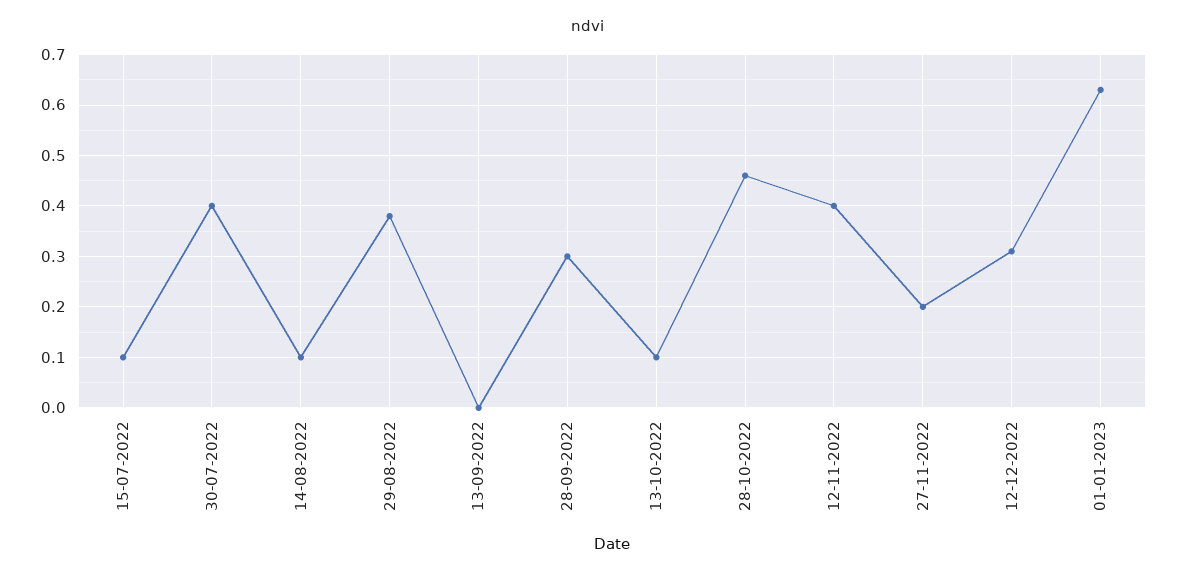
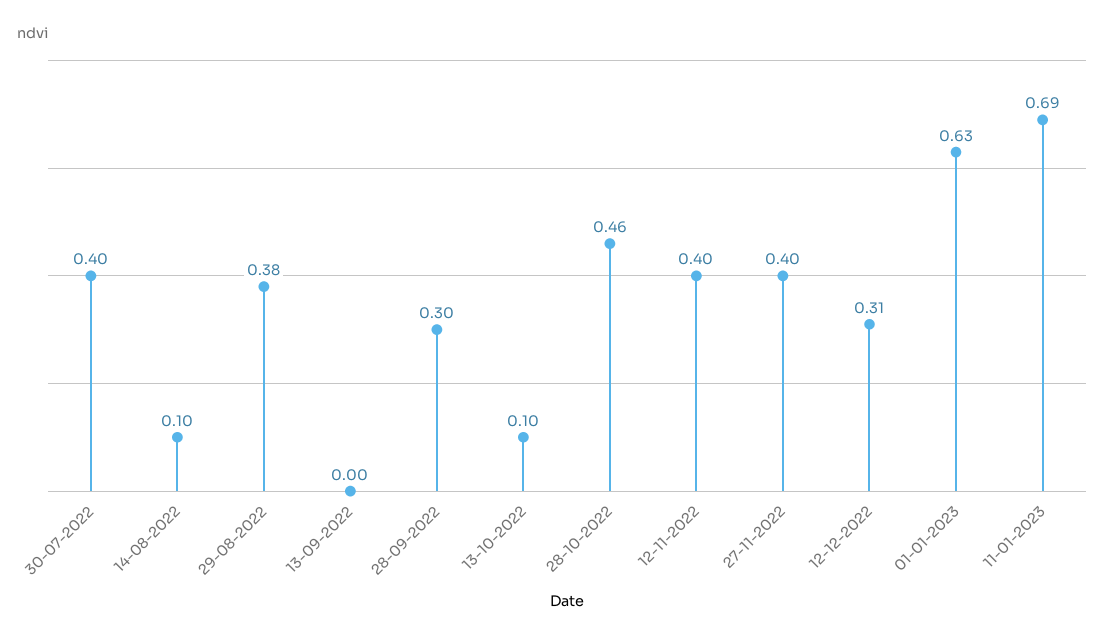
15-07-2022: 0.1 -> none
27-11-2022: 0.2 -> 0.4
11-01-2023: none -> 0.69

